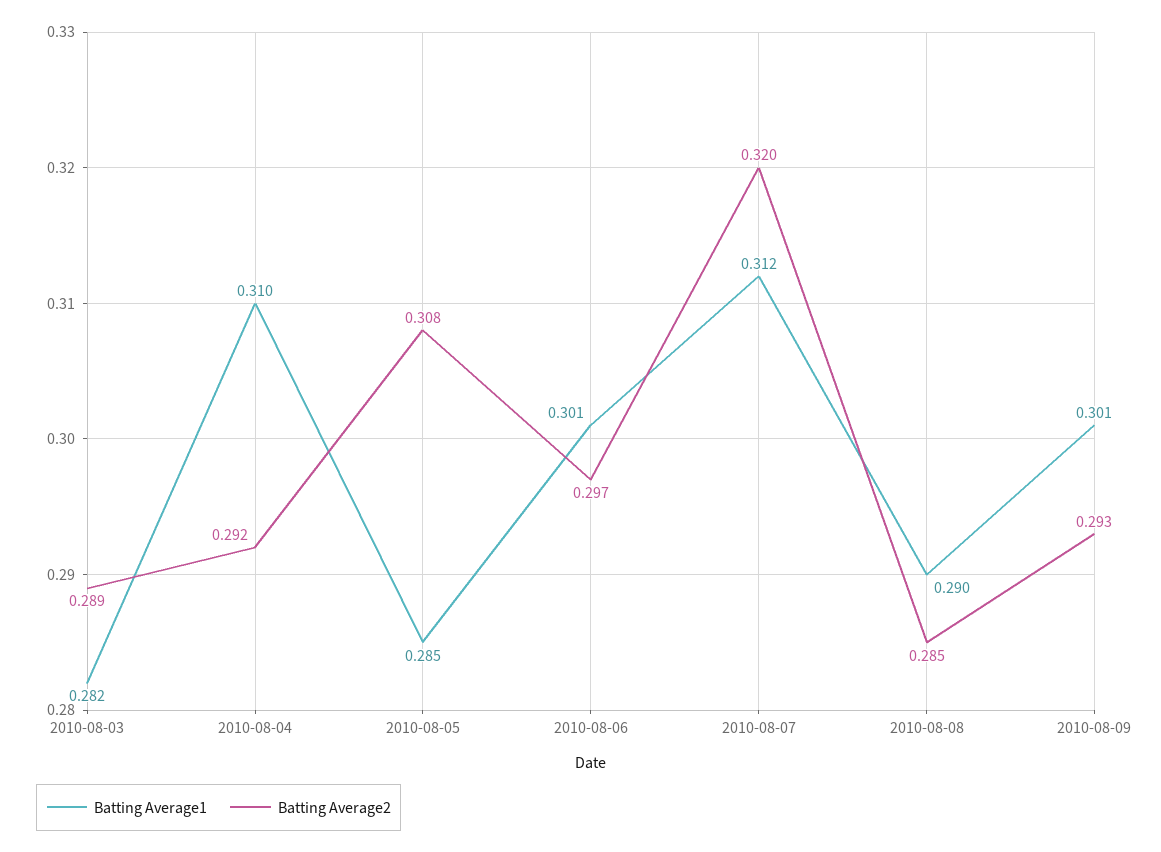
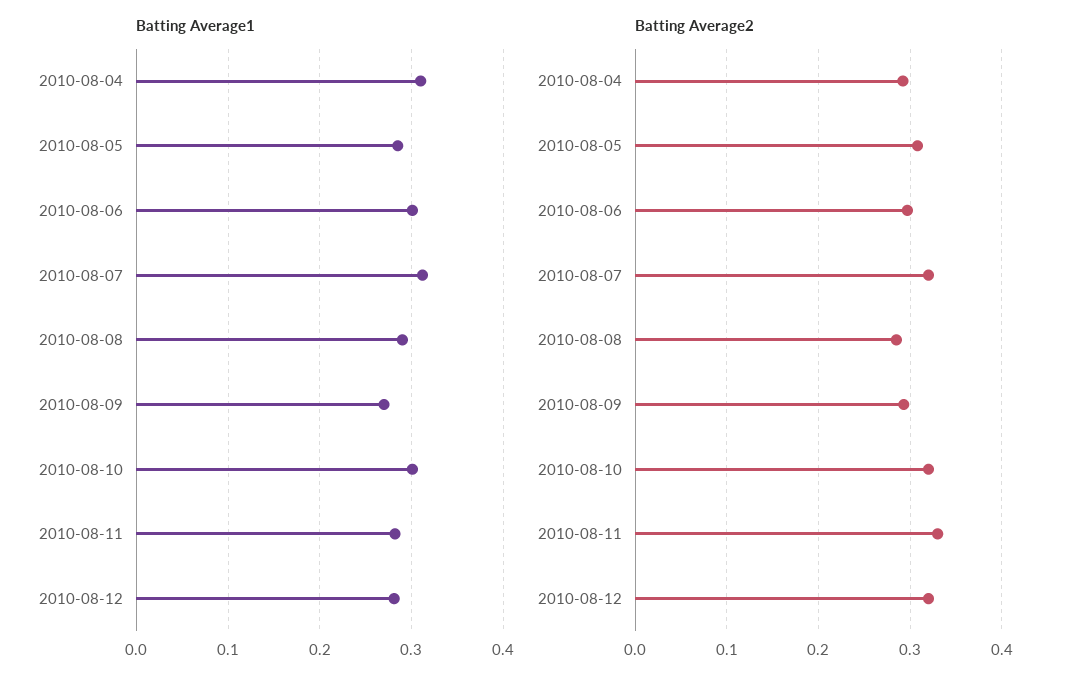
Batting Average1, 2010-08-03: 0.282 -> none
Batting Average2, 2010-08-03: 0.289 -> none
Batting Average1, 2010-08-09: 0.301 -> 0.27
Batting Average1, 2010-08-10: none -> 0.3
Batting Average1, 2010-08-11: none -> 0.28
Batting Average1, 2010-08-12: none -> 0.28
Batting Average2, 2010-08-10: none -> 0.32
Batting Average2, 2010-08-11: none -> 0.33
Batting Average2, 2010-08-12: none -> 0.32

